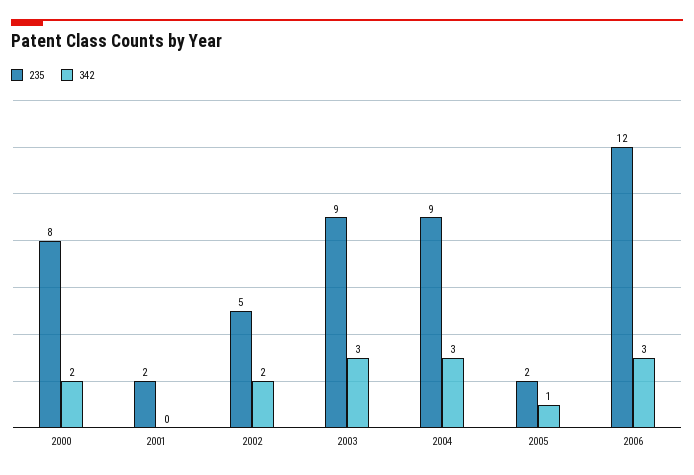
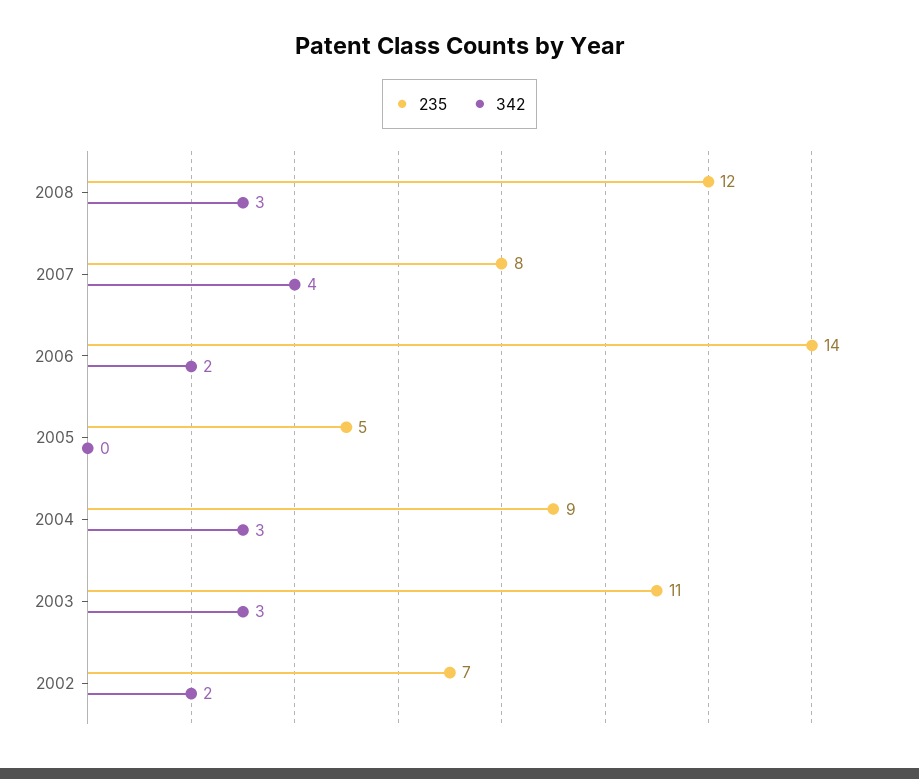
235, 2000: 8 -> none
342, 2000: 2 -> none
235, 2001: 2 -> none
342, 2001: 0 -> none
235, 2002: 5 -> 7
235, 2003: 9 -> 11
235, 2005: 2 -> 5
342, 2005: 1 -> 0
235, 2006: 12 -> 14
342, 2006: 3 -> 2
235, 2008: none -> 12
342, 2008: none -> 3
235, 2007: none -> 8
342, 2007: none -> 4

